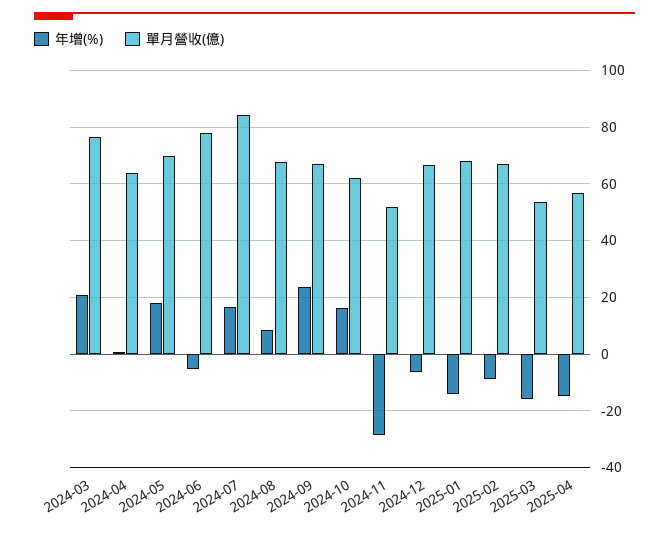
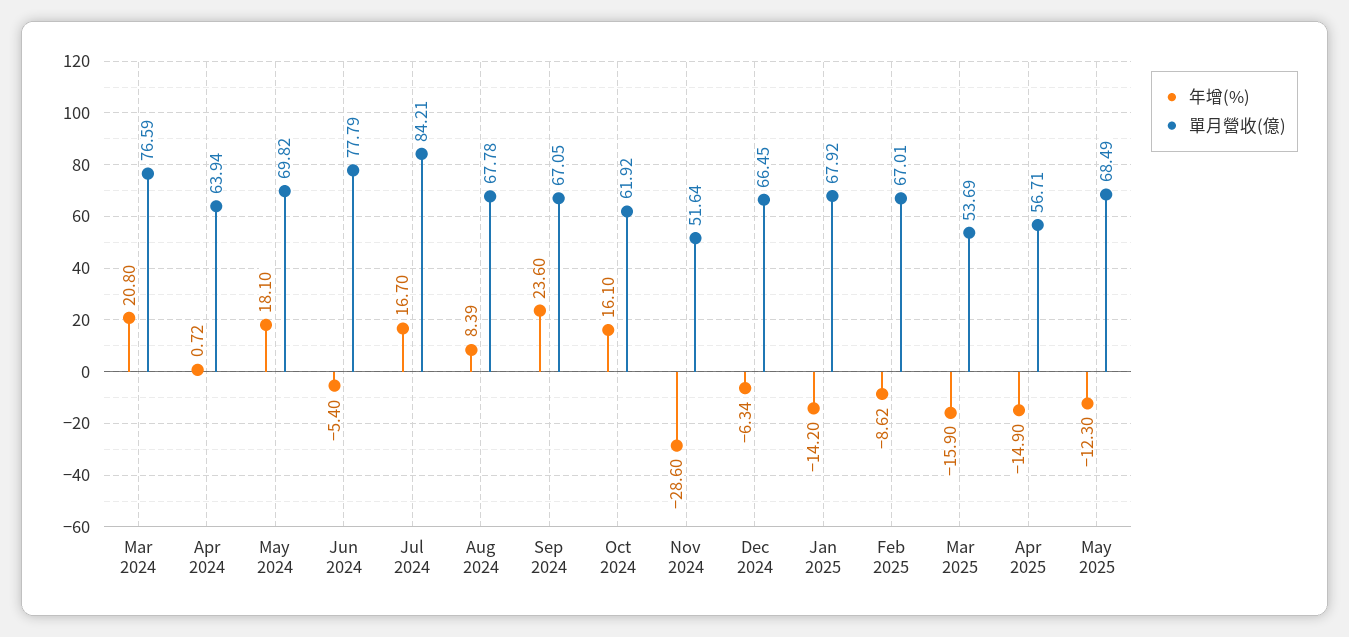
年增(%), May 2025: none -> -12.3
單月營收(億), May 2025: none -> 68.49

